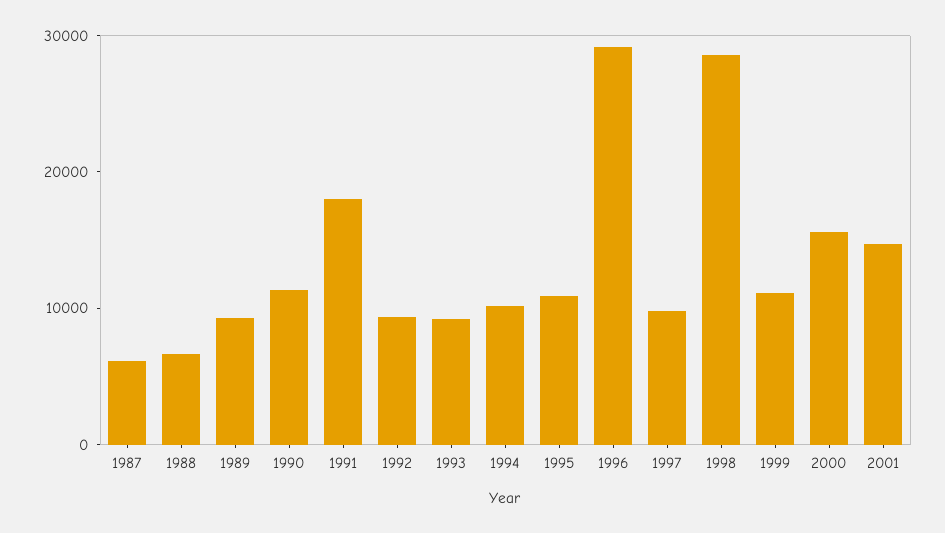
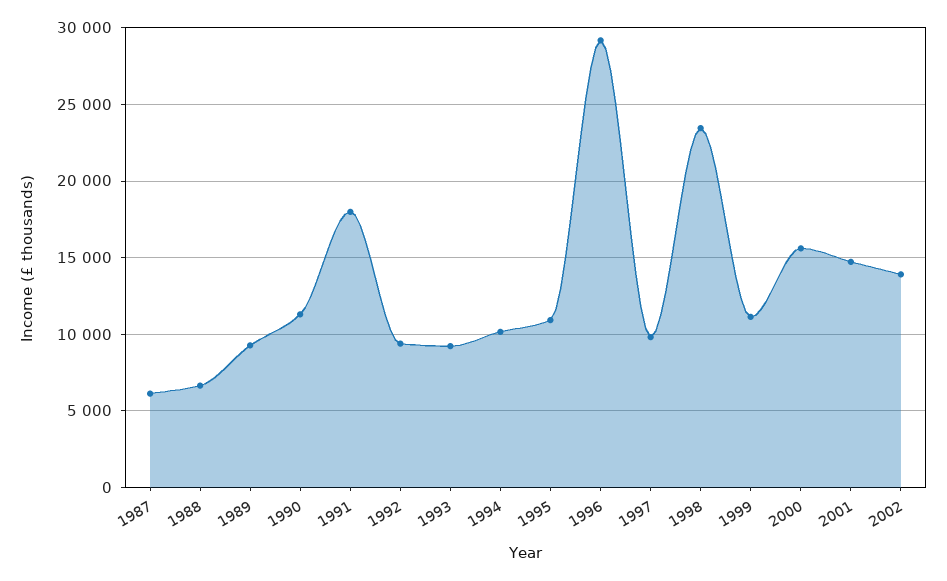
1998: 28000 -> 23500
2002: none -> 14000

